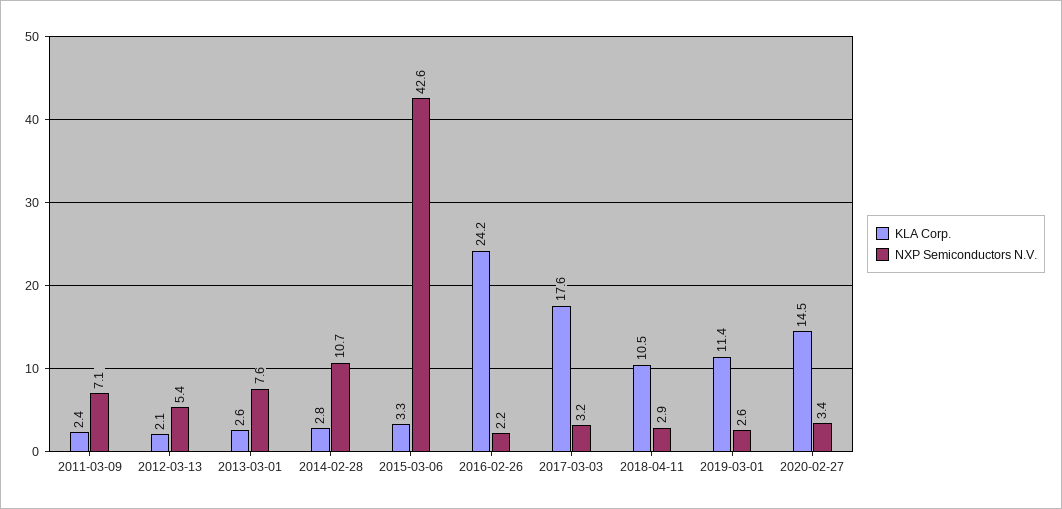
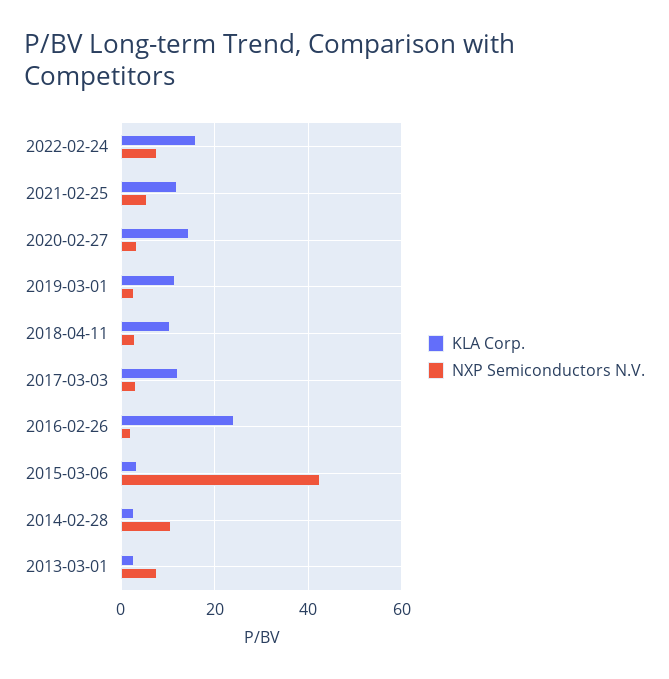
KLA Corp., 2011-03-09: 2.4 -> none
NXP Semiconductors N.V., 2011-03-09: 7.1 -> none
KLA Corp., 2012-03-13: 2.1 -> none
NXP Semiconductors N.V., 2012-03-13: 5.4 -> none
KLA Corp., 2017-03-03: 17.6 -> 12
KLA Corp., 2022-02-24: none -> 16
NXP Semiconductors N.V., 2022-02-24: none -> 8
KLA Corp., 2021-02-25: none -> 12
NXP Semiconductors N.V., 2021-02-25: none -> 6

